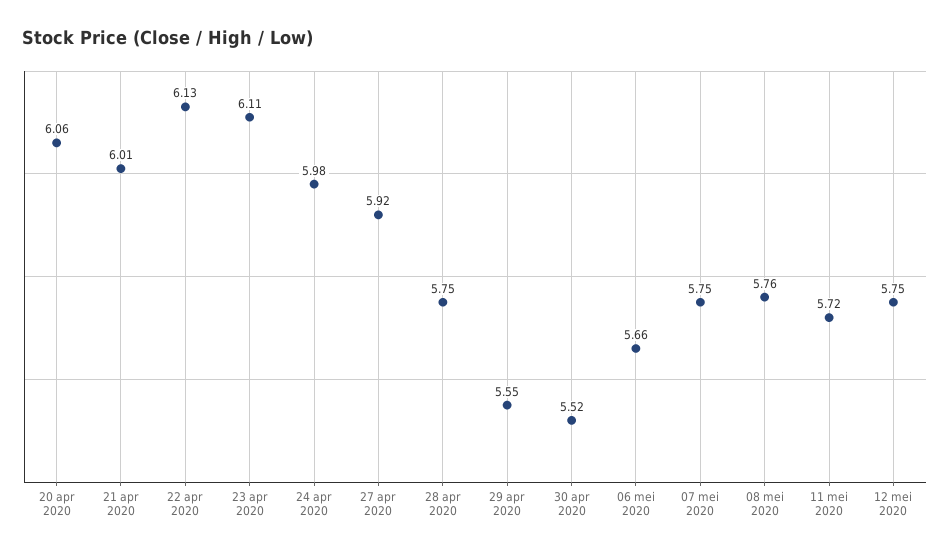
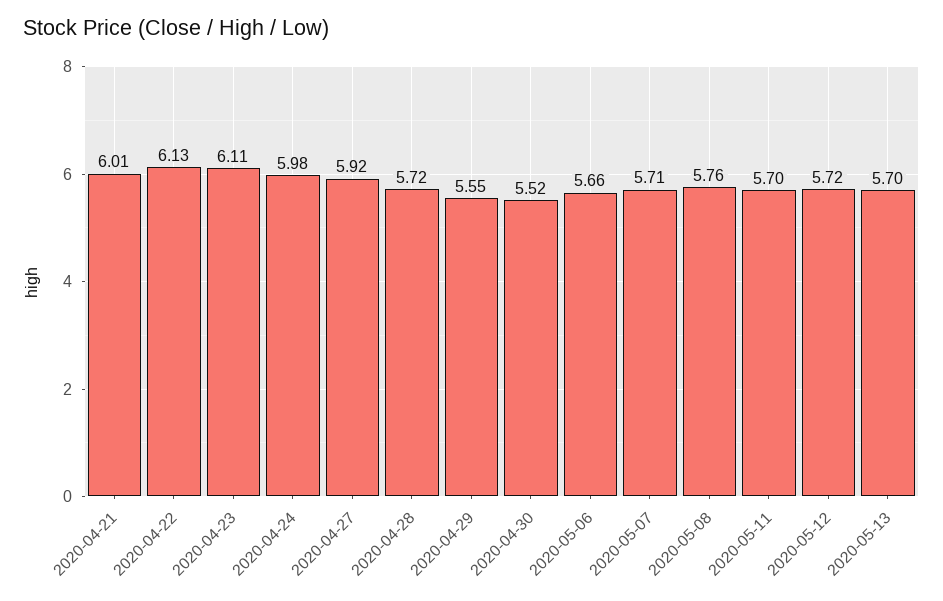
20 apr 2020: 6.06 -> none
28 apr 2020: 5.75 -> 5.72
07 mei 2020: 5.75 -> 5.71
11 mei 2020: 5.72 -> 5.7
12 mei 2020: 5.75 -> 5.72
2020-05-13: none -> 5.7

